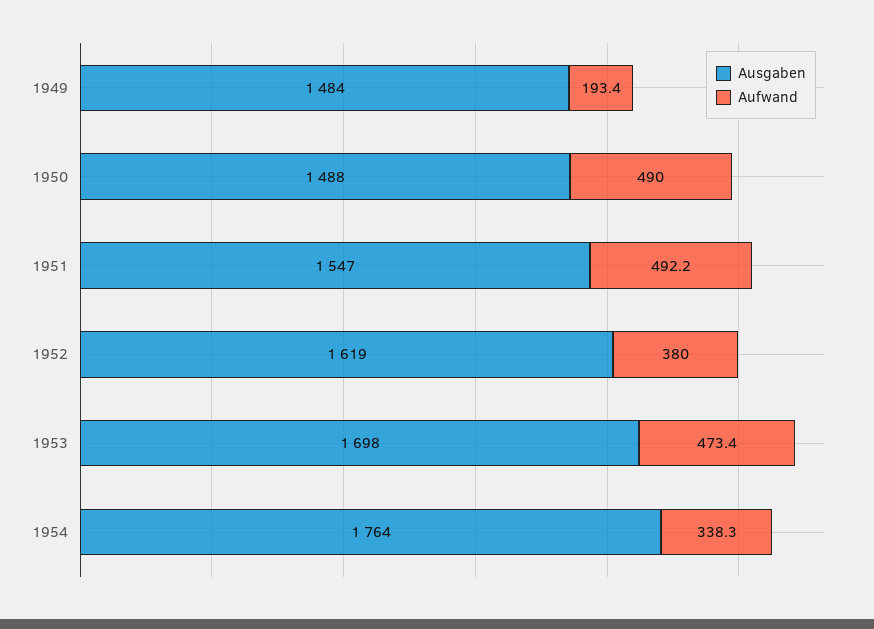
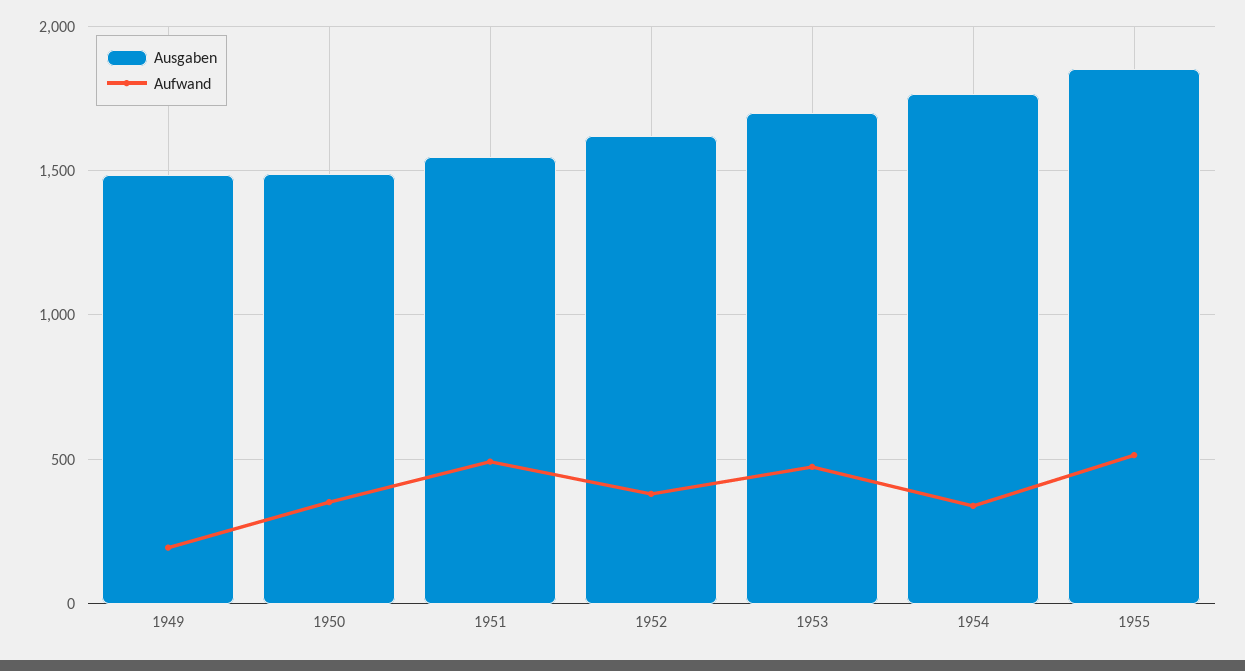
Aufwand, 1950: 490 -> 350
Ausgaben, 1955: none -> 1850
Aufwand, 1955: none -> 500

